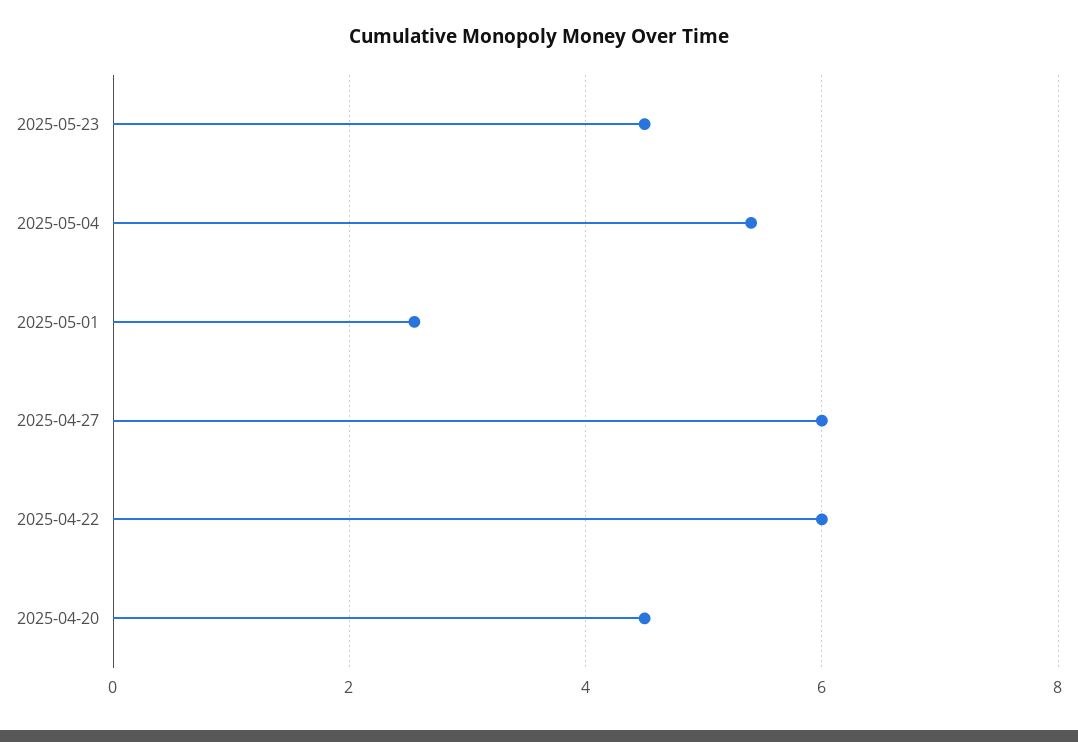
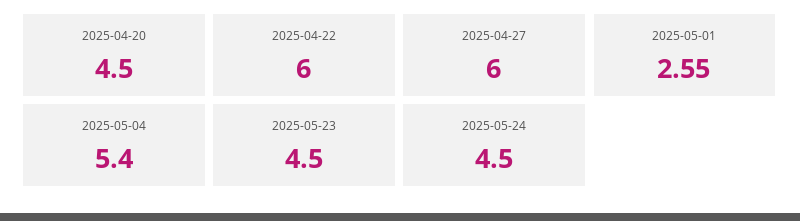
2025-05-24: none -> 4.5

